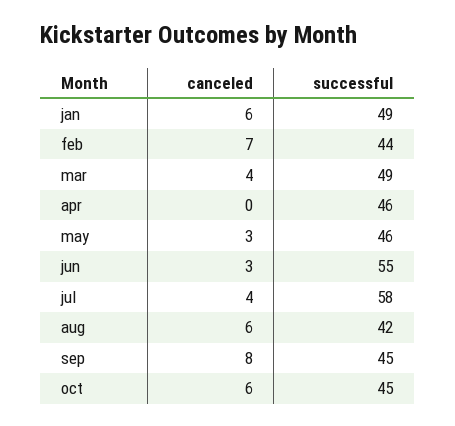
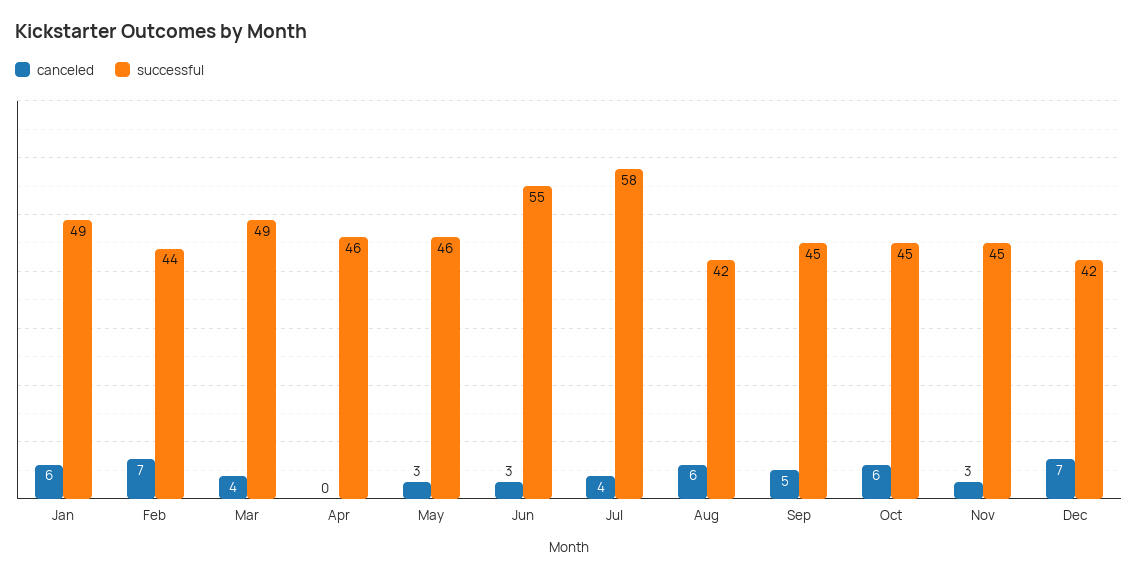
canceled, sep: 8 -> 5
canceled, Nov: none -> 3
successful, Nov: none -> 45
canceled, Dec: none -> 7
successful, Dec: none -> 42

